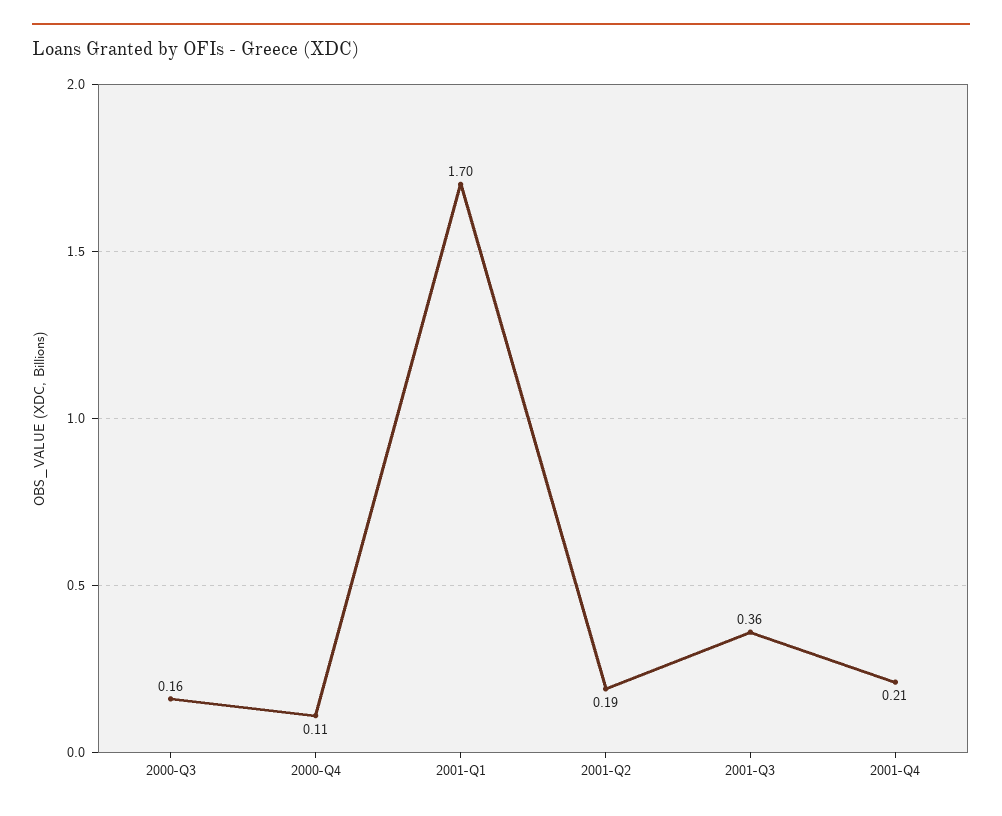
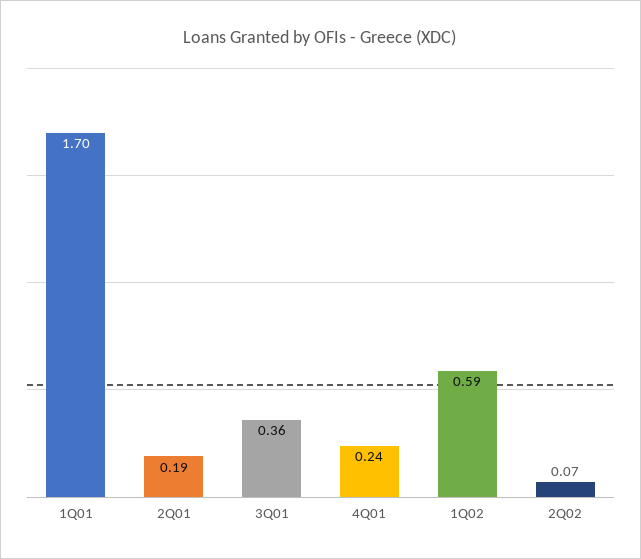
2000-Q3: 0.16 -> none
2000-Q4: 0.11 -> none
2001-Q4: 0.21 -> 0.24
1Q02: none -> 0.59
2Q02: none -> 0.07

